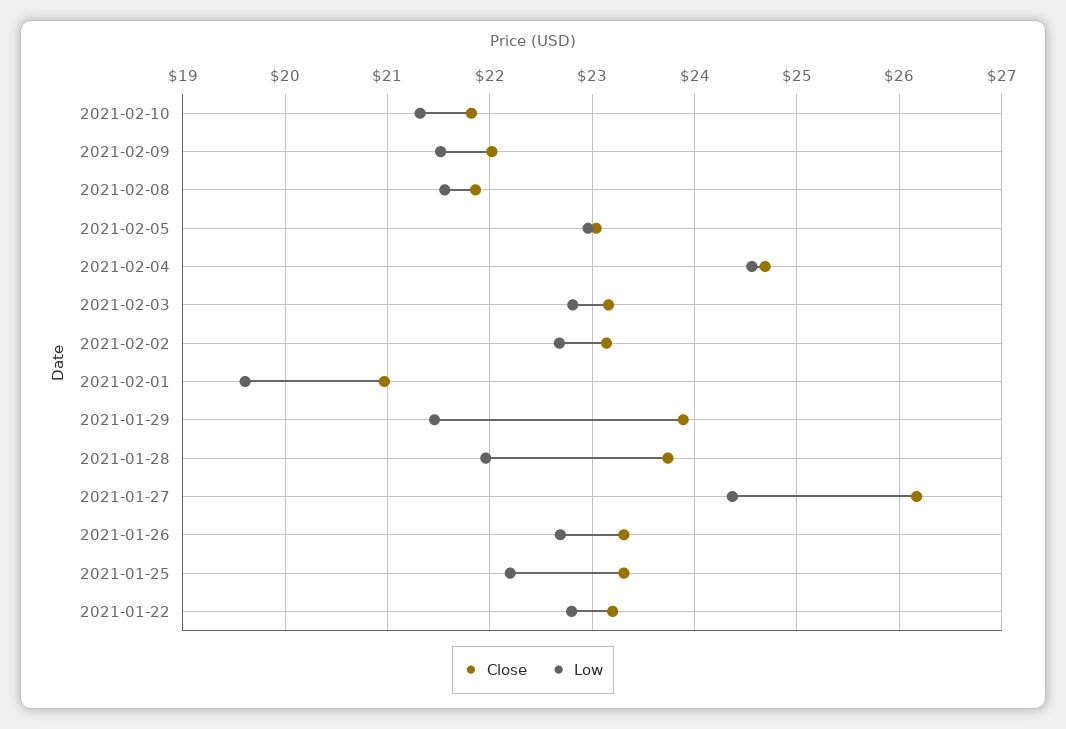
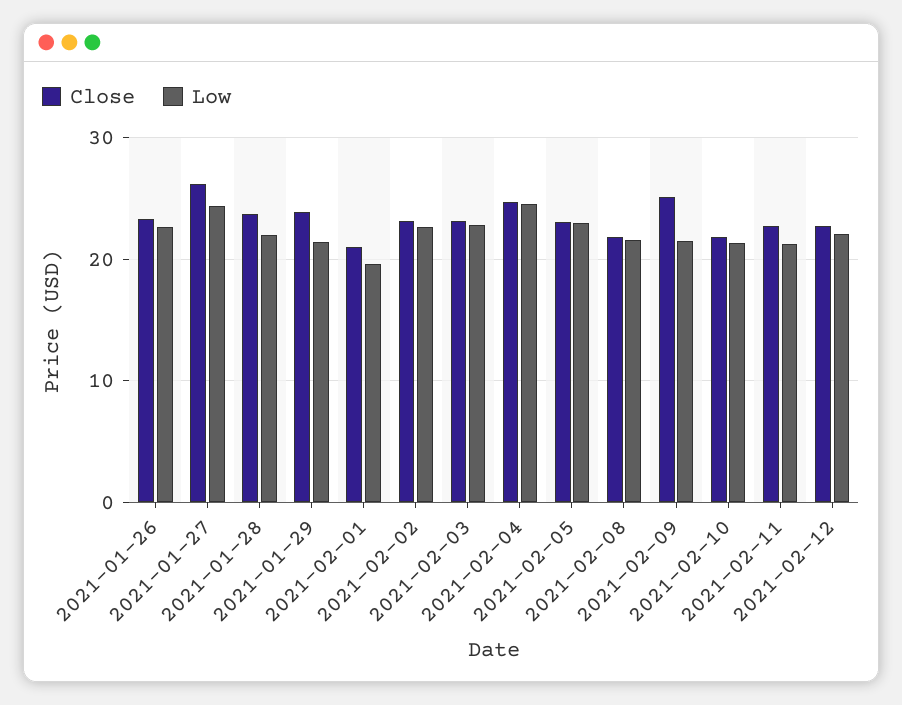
Close, 2021-02-09: 22 -> 25
Close, 2021-01-25: 23.3 -> none
Low, 2021-01-25: 22.2 -> none
Close, 2021-01-22: 23.2 -> none
Low, 2021-01-22: 22.8 -> none
Close, 2021-02-11: none -> 23
Low, 2021-02-11: none -> 21
Close, 2021-02-12: none -> 23
Low, 2021-02-12: none -> 22

